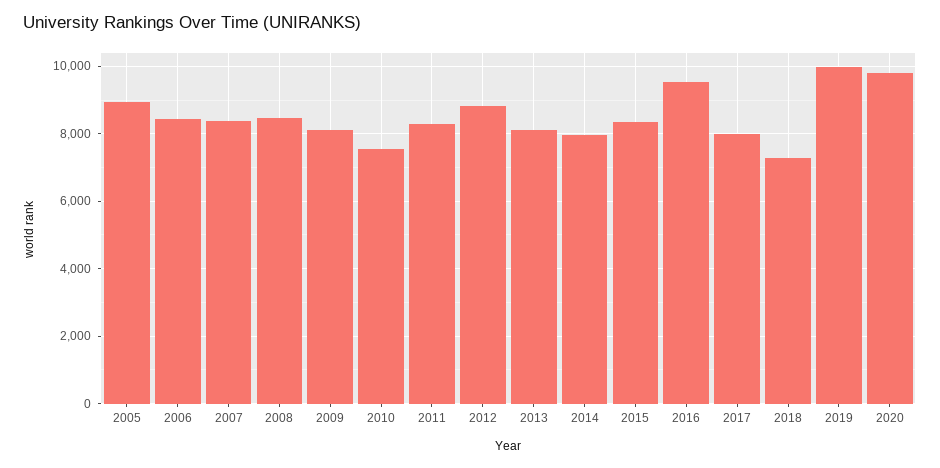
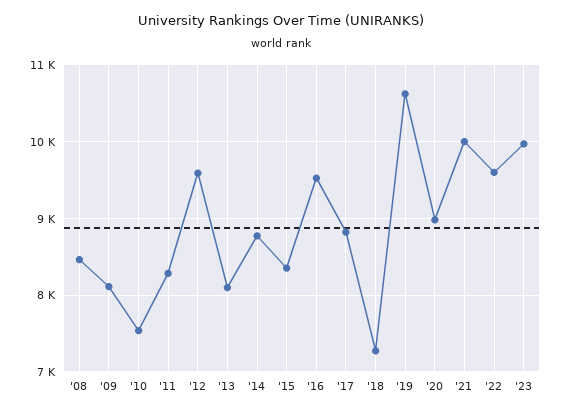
2005: 9000 -> none
2006: 8400 -> none
2007: 8400 -> none
2012: 8800 -> 9600
2014: 8000 -> 8800
2017: 8000 -> 8800
2019: 10000 -> 10600
2020: 9800 -> 9000
'21: none -> 10000
'22: none -> 9600
'23: none -> 10000

